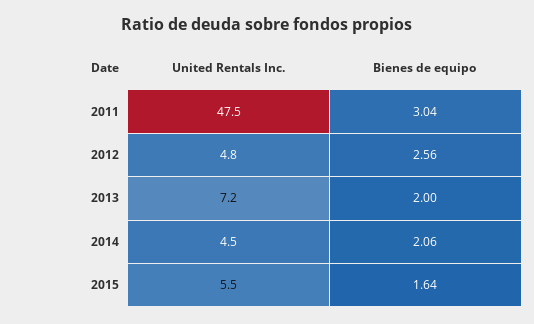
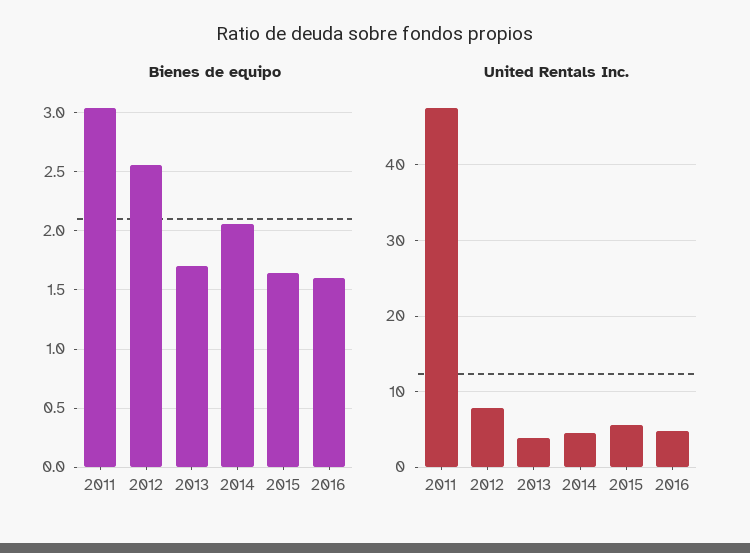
United Rentals Inc., 2012: 4.8 -> 8
United Rentals Inc., 2013: 7.2 -> 4
Bienes de equipo, 2013: 2 -> 1.7
Bienes de equipo, 2016: none -> 1.6
United Rentals Inc., 2016: none -> 5

